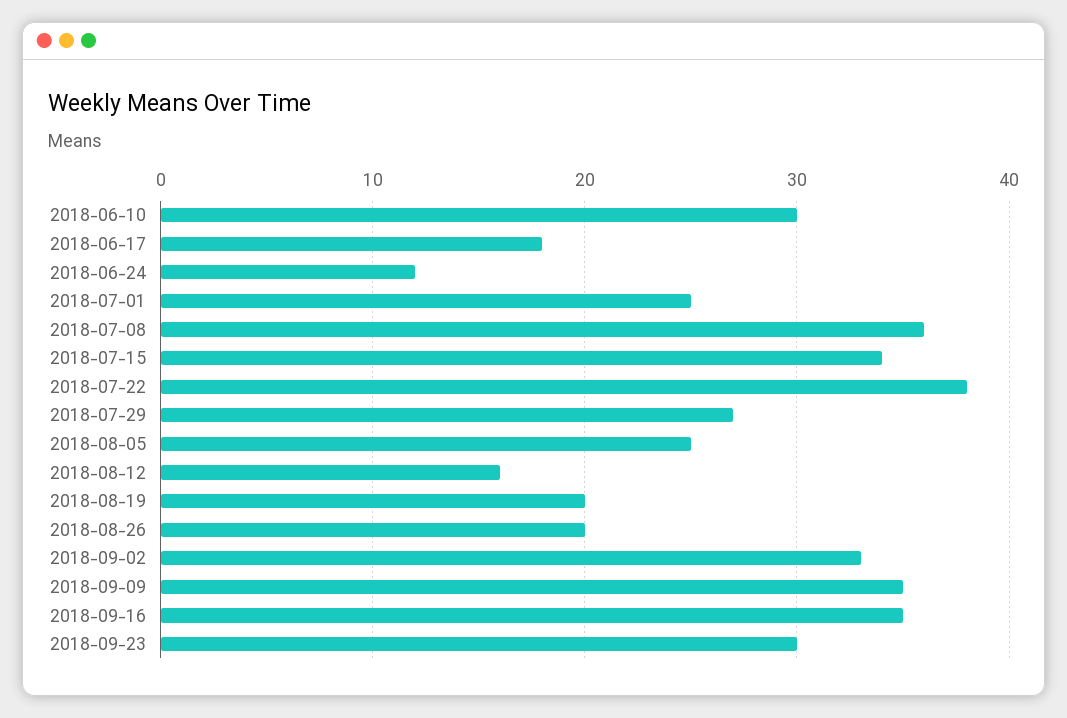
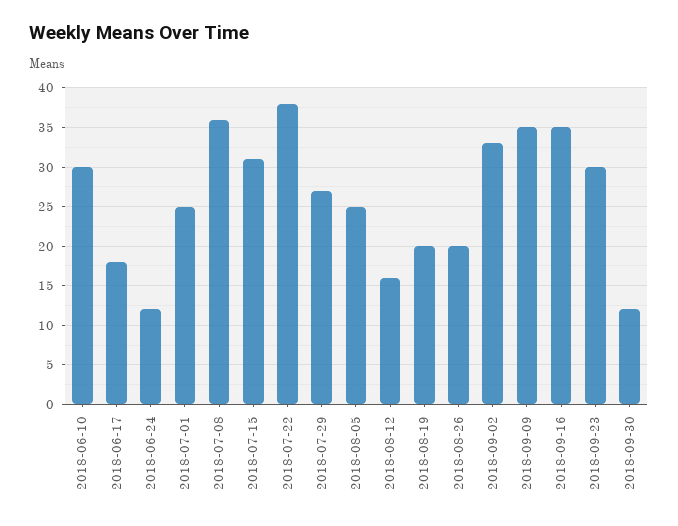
2018-07-15: 34 -> 31
2018-09-30: none -> 12

